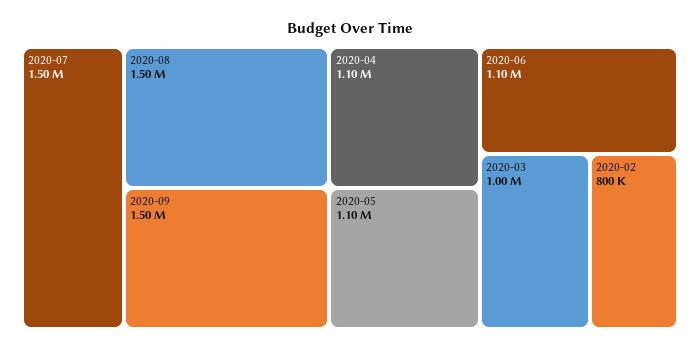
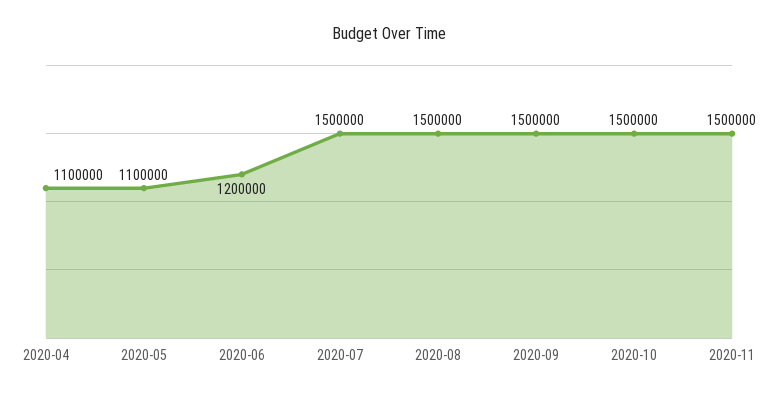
2020-06: 1100000 -> 1200000
2020-03: 1000000 -> none
2020-02: 800000 -> none
2020-10: none -> 1500000
2020-11: none -> 1500000

